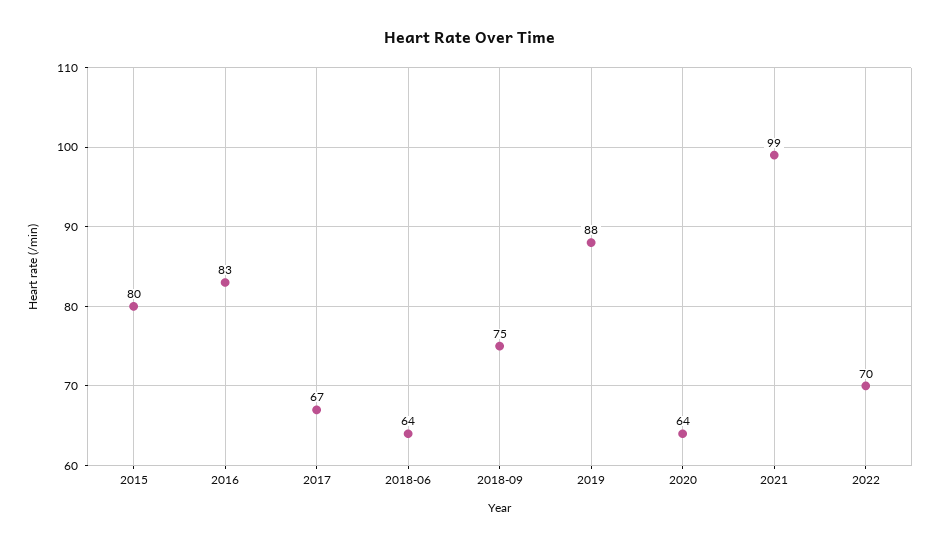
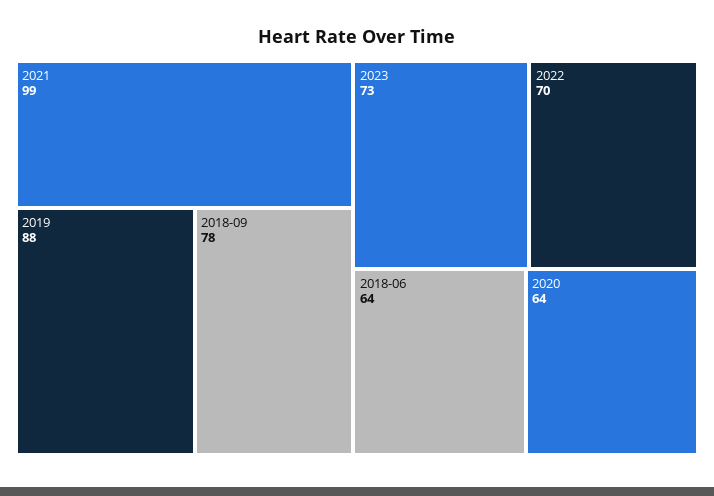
2015: 80 -> none
2016: 83 -> none
2017: 67 -> none
2018-09: 75 -> 78
2023: none -> 73

